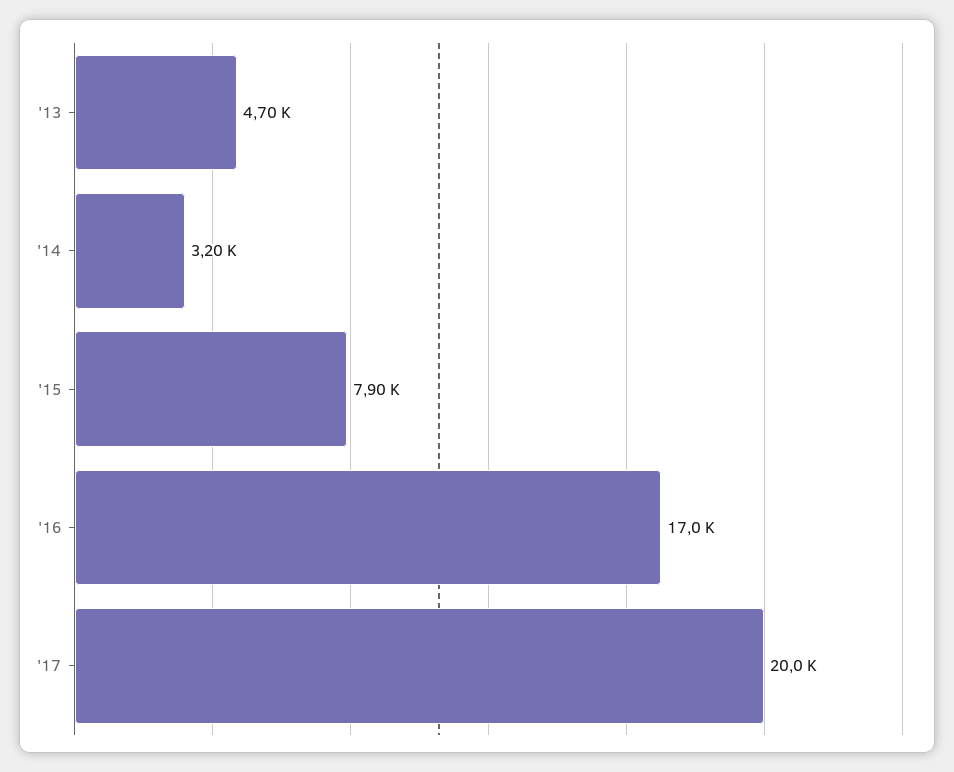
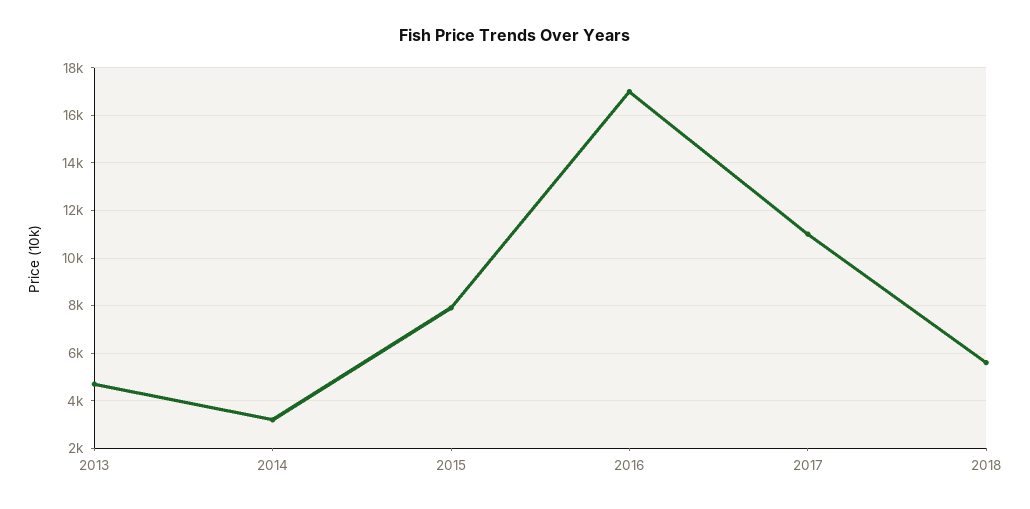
'17: 20000 -> 11000
2018: none -> 5500

